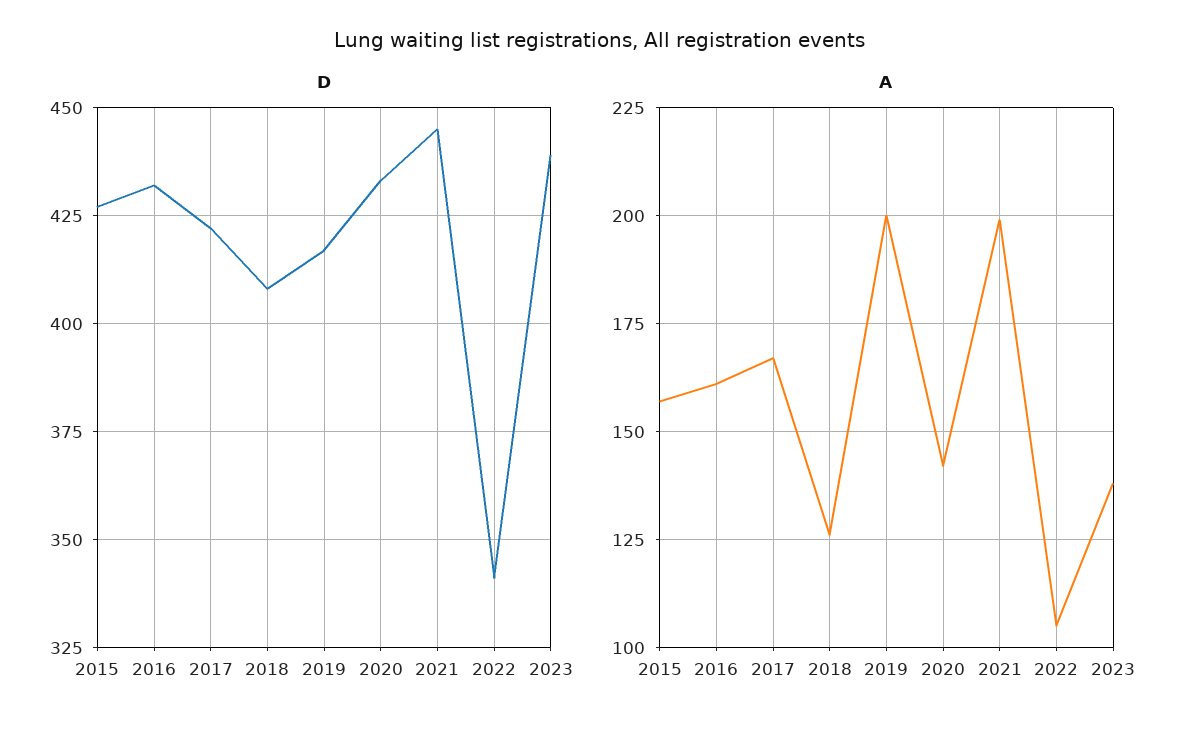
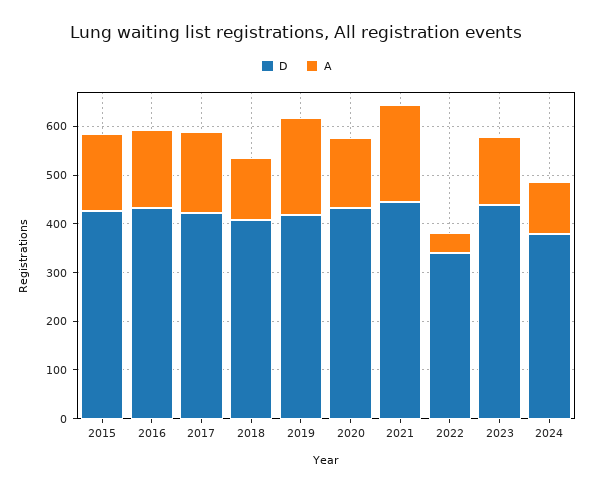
A, 2022: 105 -> 40
D, 2024: none -> 380
A, 2024: none -> 100

